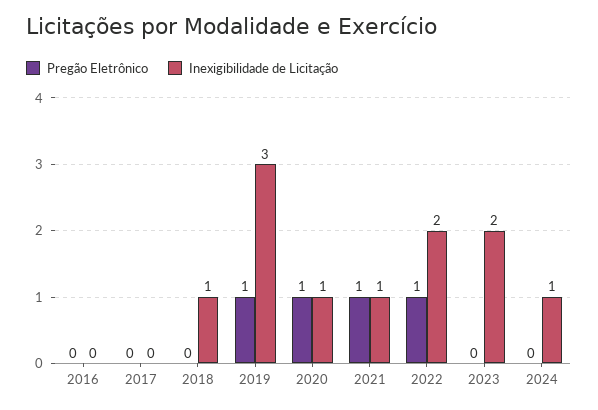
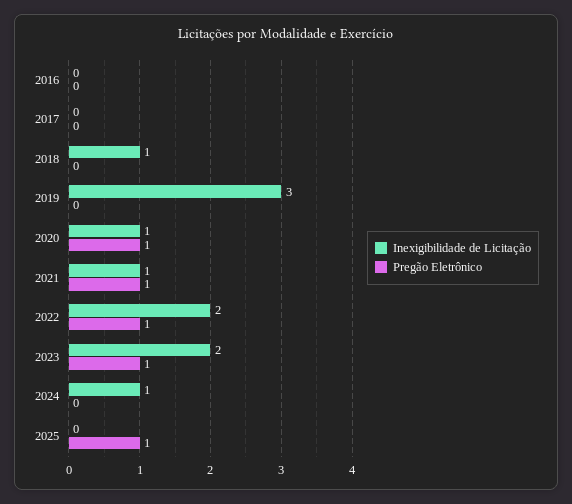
Pregão Eletrônico, 2019: 1 -> 0
Pregão Eletrônico, 2023: 0 -> 1
Inexigibilidade de Licitação, 2025: none -> 0
Pregão Eletrônico, 2025: none -> 1

